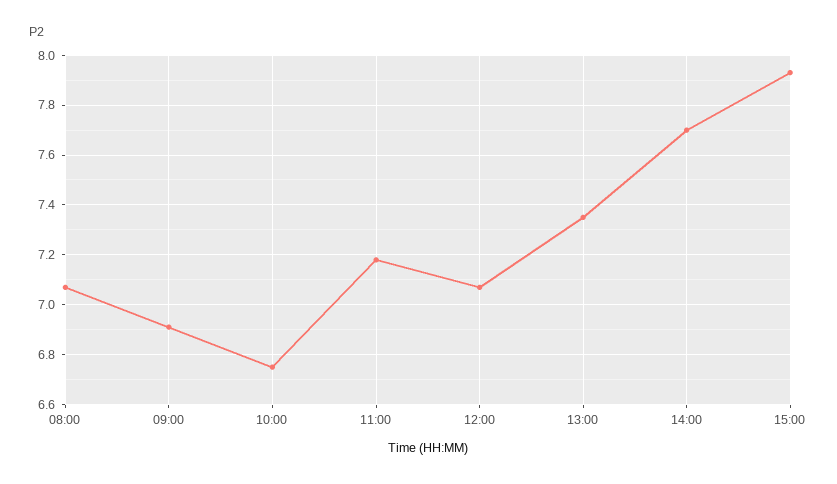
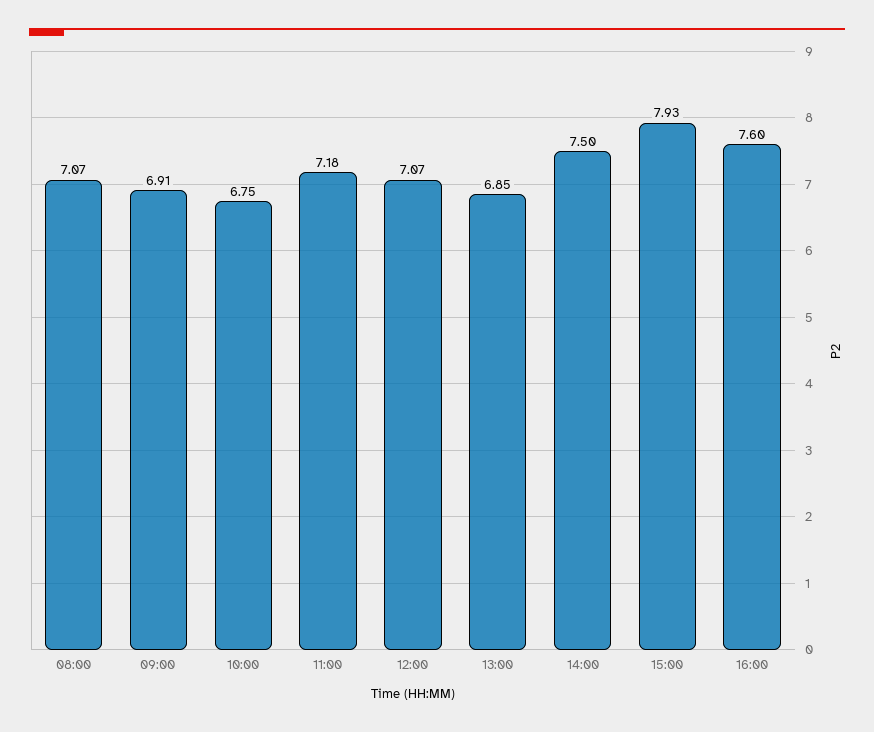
13:00: 7.35 -> 6.85
14:00: 7.7 -> 7.5
16:00: none -> 7.6

